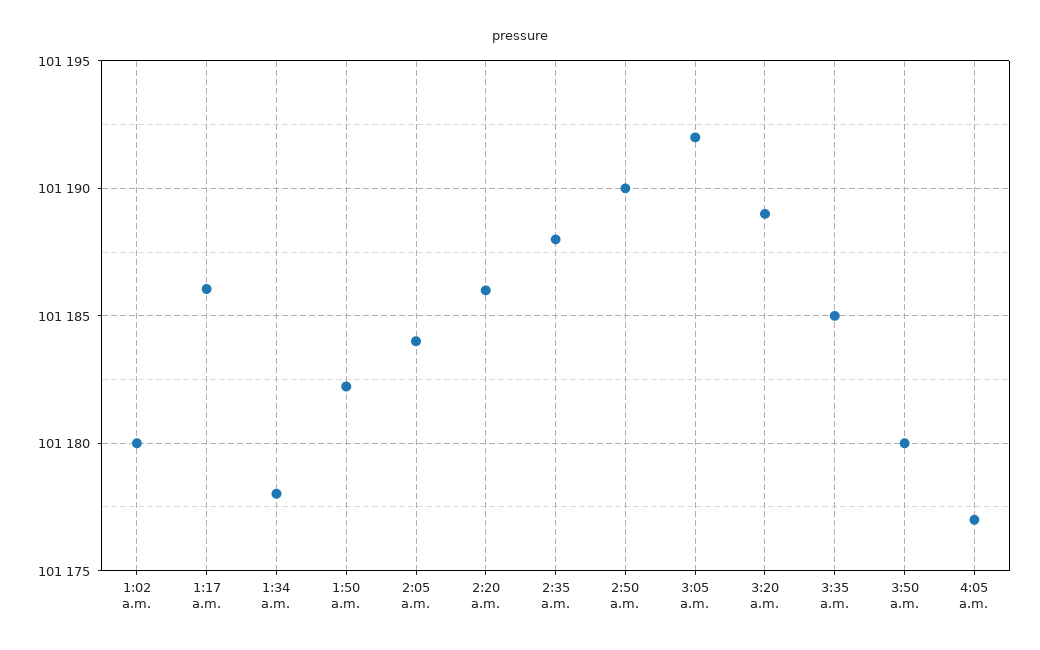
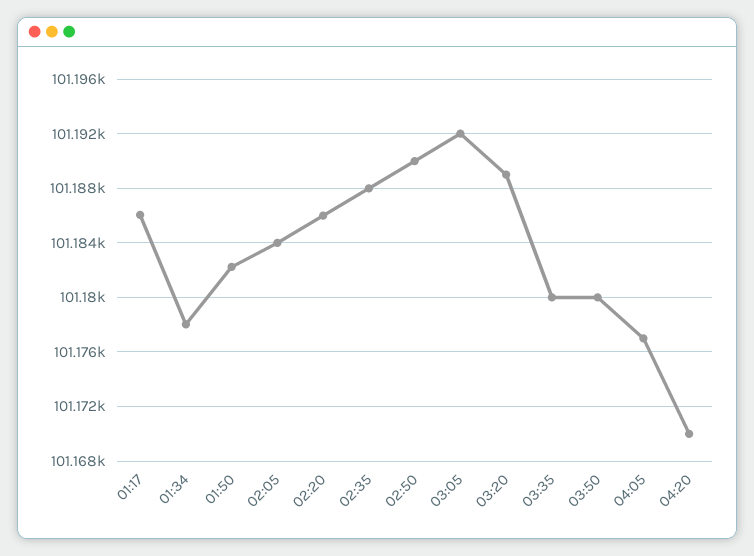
1:02 a.m.: 101180 -> none
3:35 a.m.: 101185 -> 101180
04:20: none -> 101170

